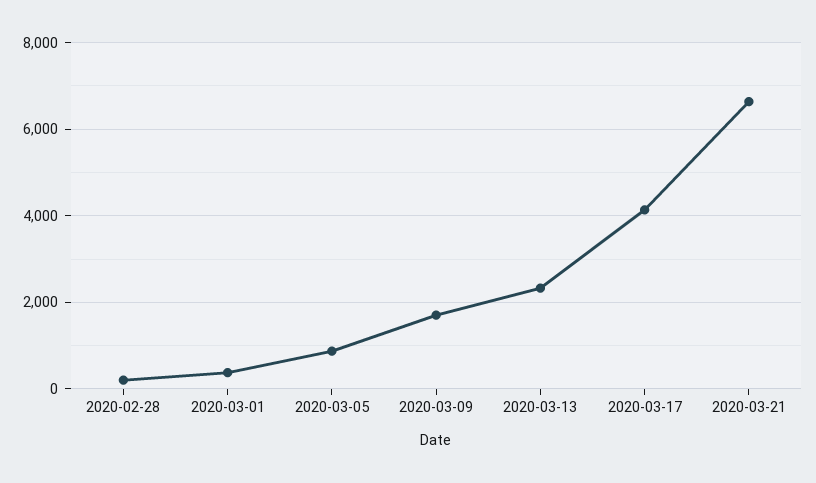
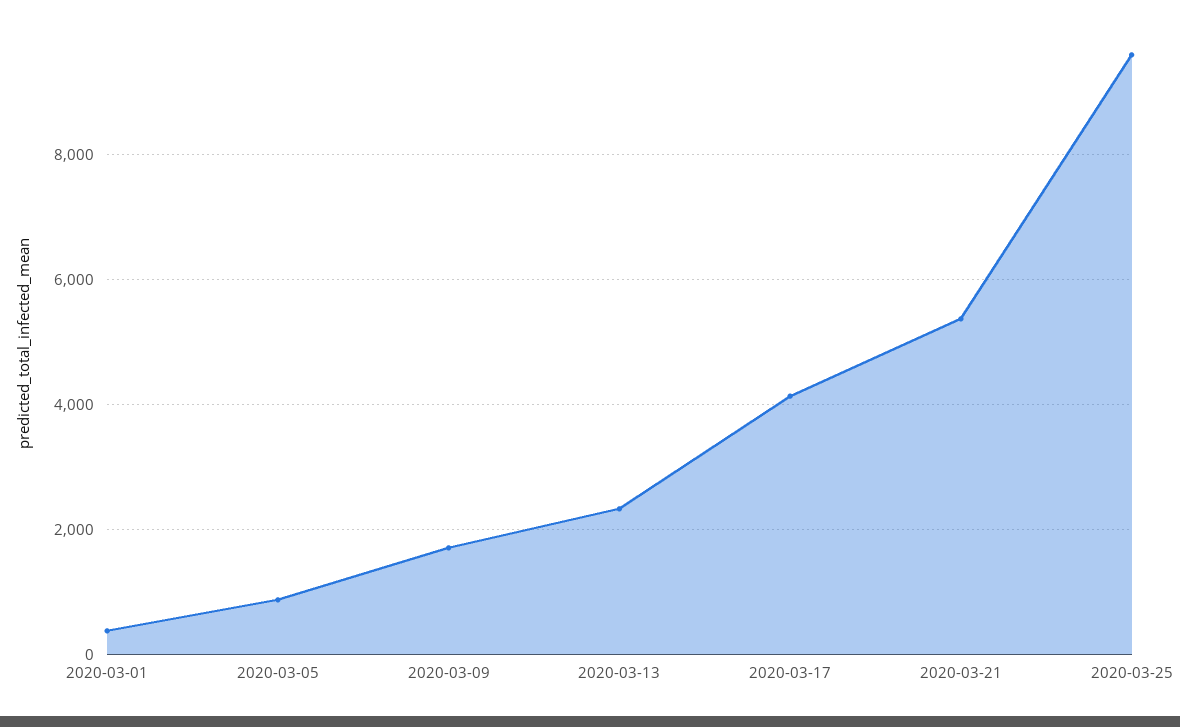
2020-02-28: 200 -> none
2020-03-21: 6600 -> 5400
2020-03-25: none -> 9600

